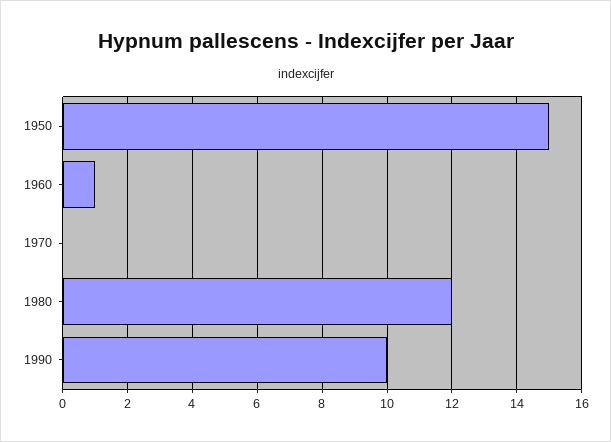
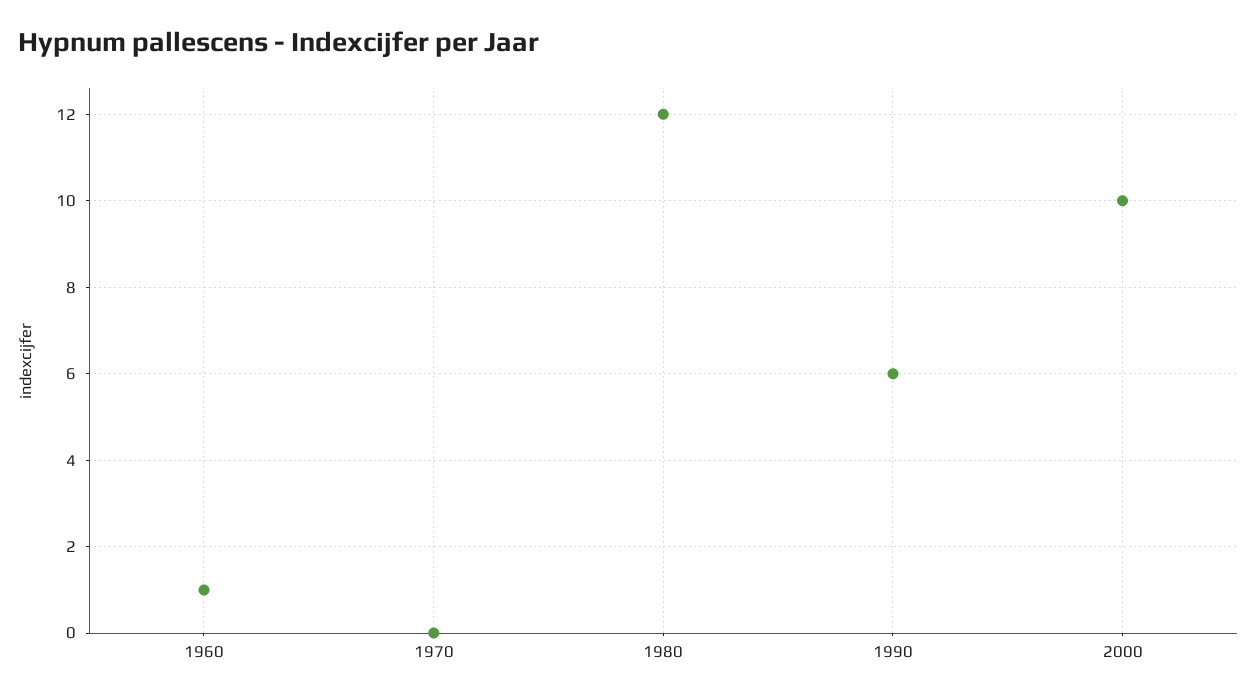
1950: 15 -> none
1990: 10 -> 6
2000: none -> 10

